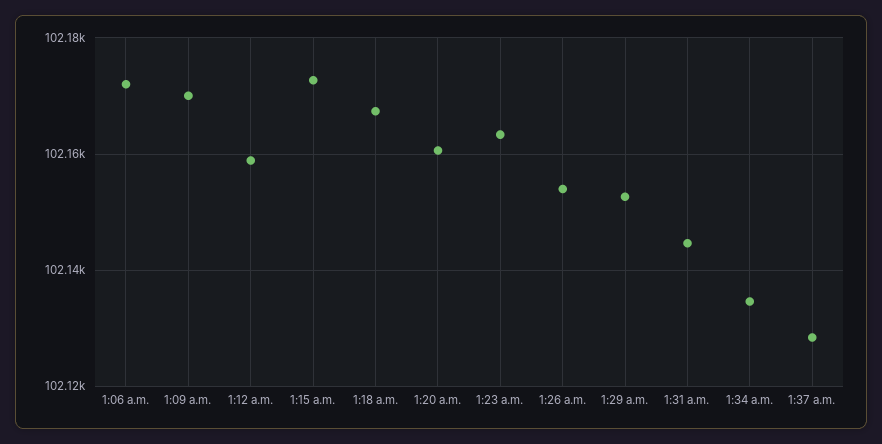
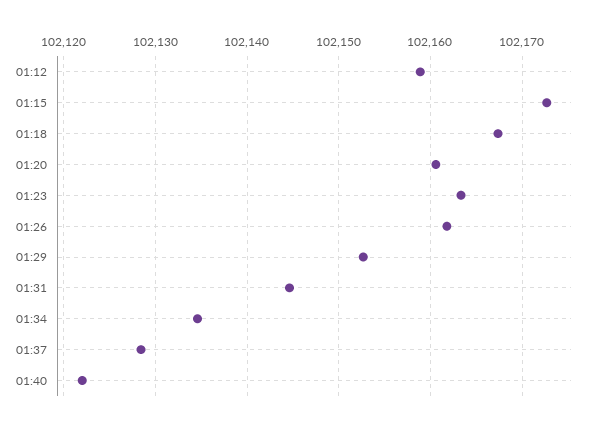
1:06 a.m.: 102172 -> none
1:09 a.m.: 102170 -> none
1:26 a.m.: 102154 -> 102162
01:40: none -> 102122

